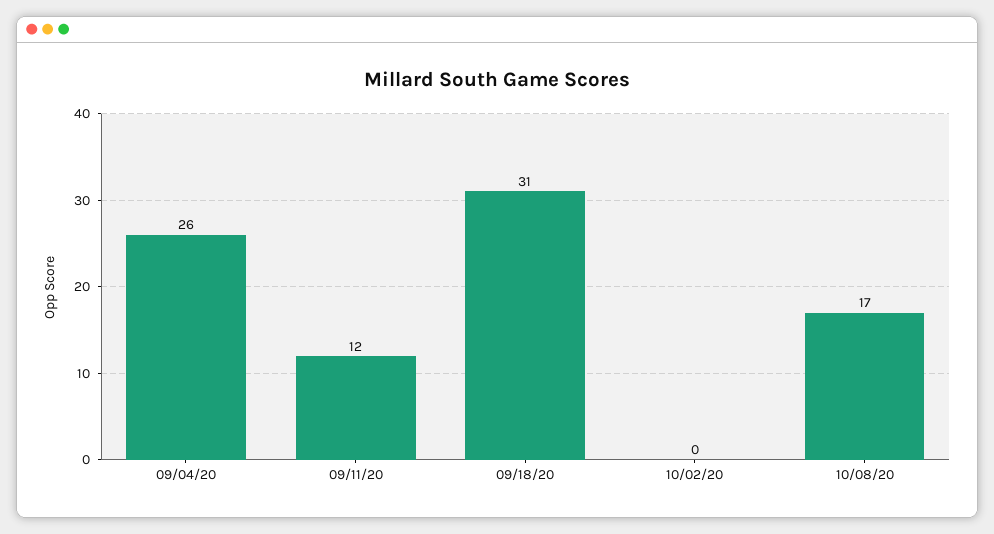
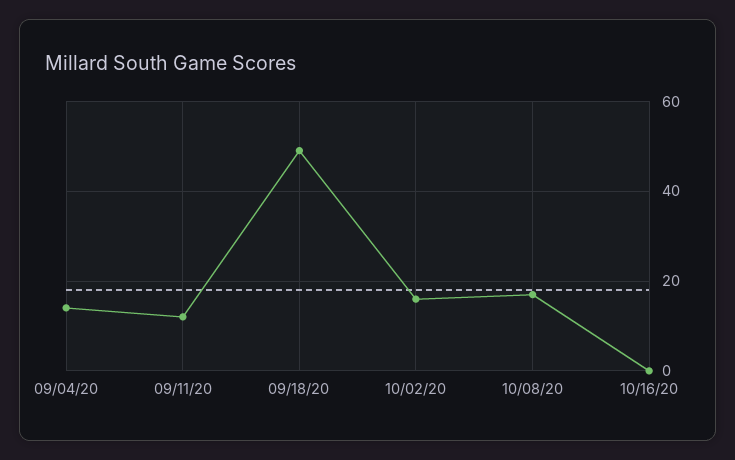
09/04/20: 26 -> 15
09/18/20: 31 -> 50
10/02/20: 0 -> 15
10/16/20: none -> 0

